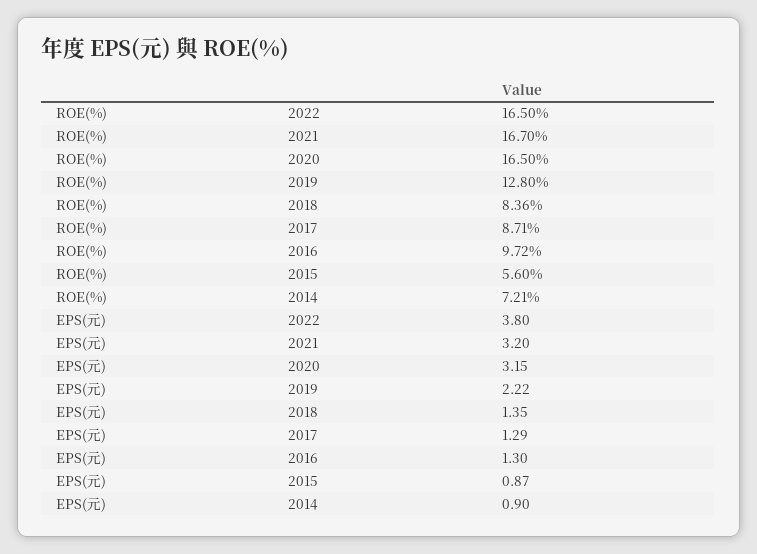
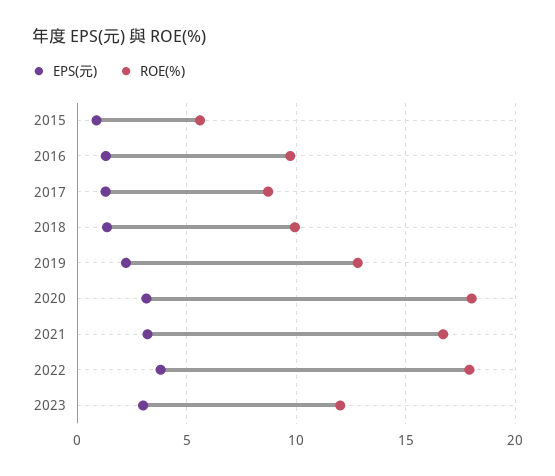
ROE(%), 2022: 16.5 -> 18
ROE(%), 2020: 16.5 -> 18
ROE(%), 2018: 8.36 -> 10
ROE(%), 2014: 7.21 -> none
EPS(元), 2014: 0.9 -> none
EPS(元), 2023: none -> 3
ROE(%), 2023: none -> 12

